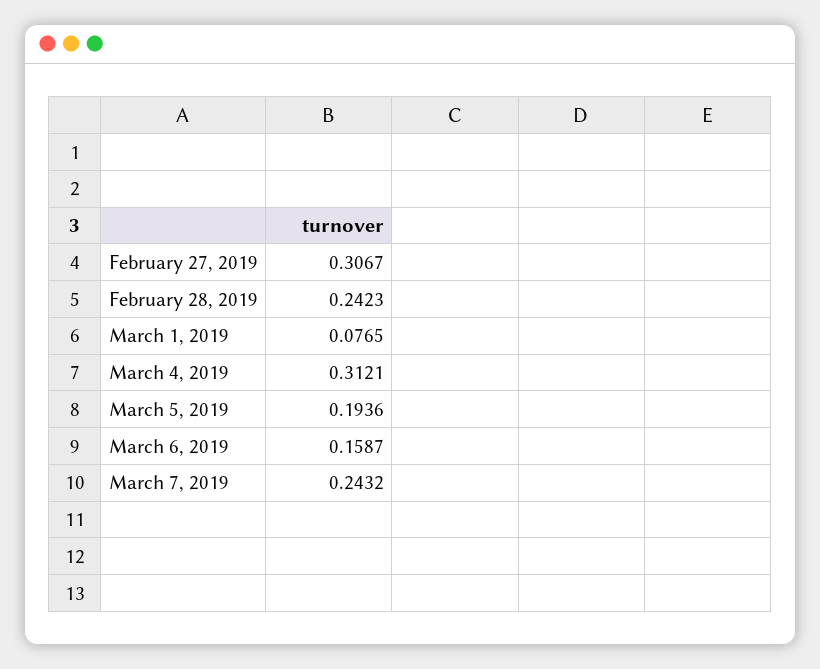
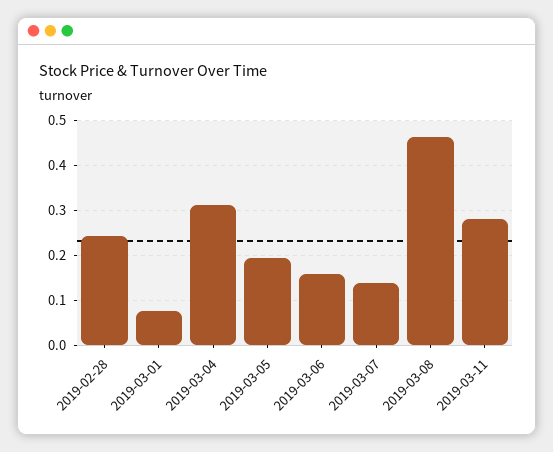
February 27, 2019: 0.3067 -> none
March 7, 2019: 0.2432 -> 0.14
2019-03-08: none -> 0.46
2019-03-11: none -> 0.28

